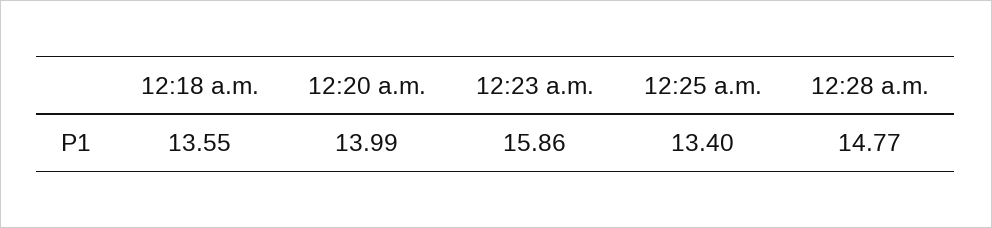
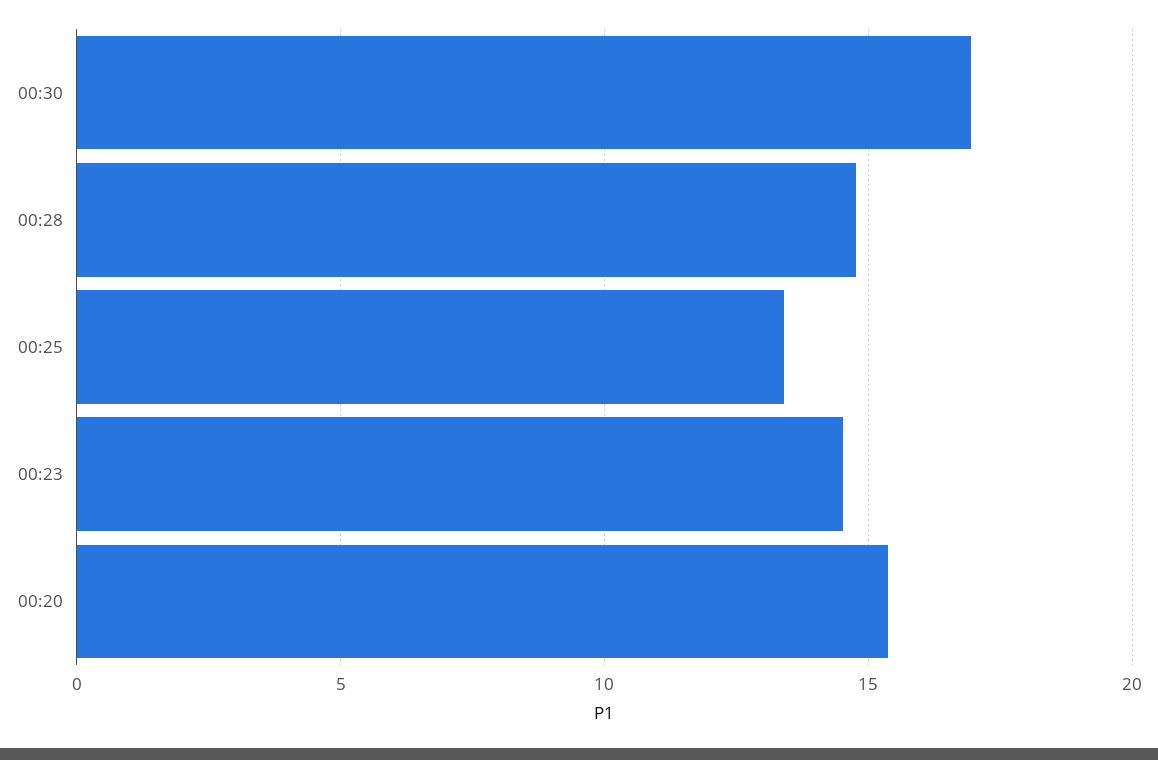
12:18 a.m.: 13.55 -> none
12:20 a.m.: 13.99 -> 15.5
12:23 a.m.: 15.86 -> 14.5
00:30: none -> 17

